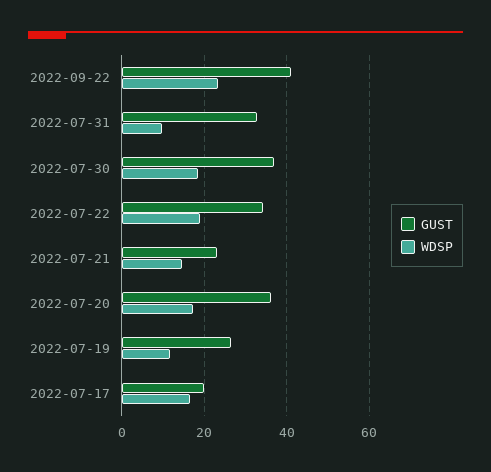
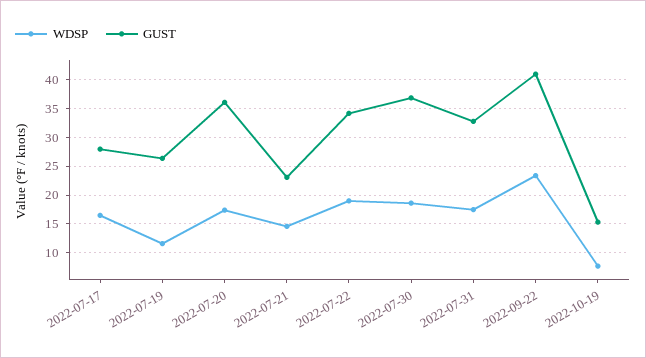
WDSP, 2022-07-31: 10 -> 17.5
GUST, 2022-07-17: 20 -> 27.5
WDSP, 2022-10-19: none -> 7.5
GUST, 2022-10-19: none -> 15

